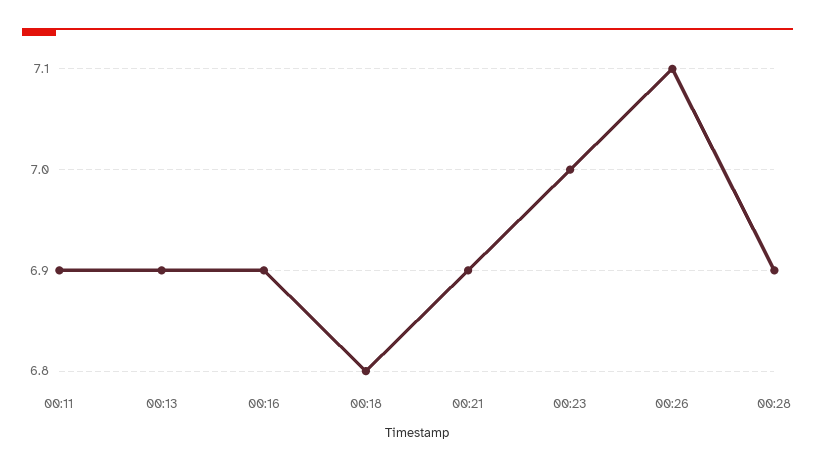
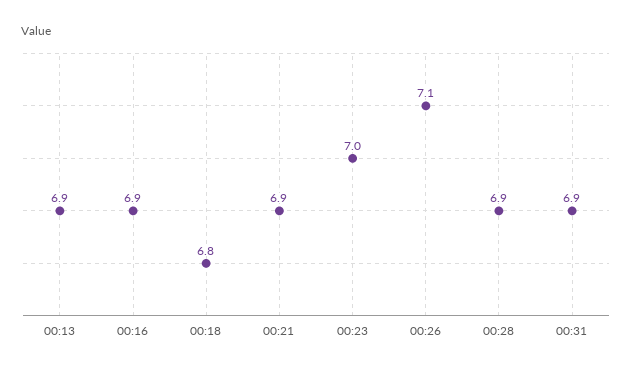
00:11: 6.9 -> none
00:31: none -> 6.9

